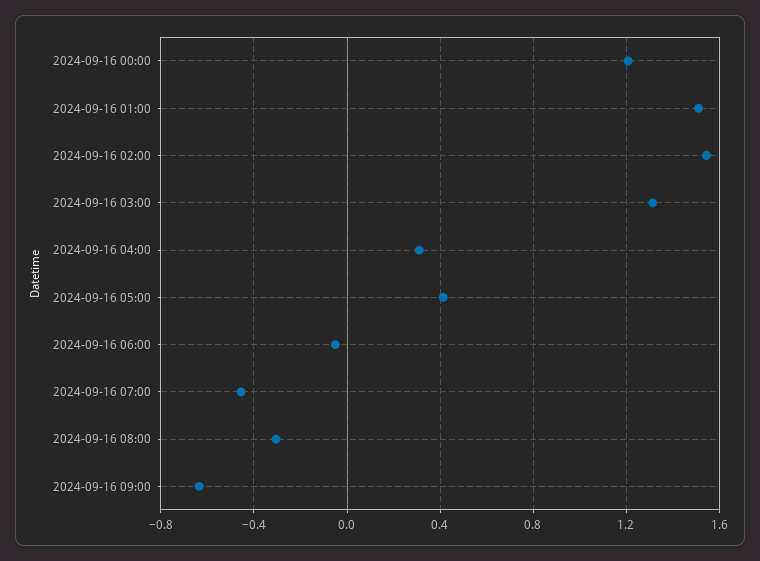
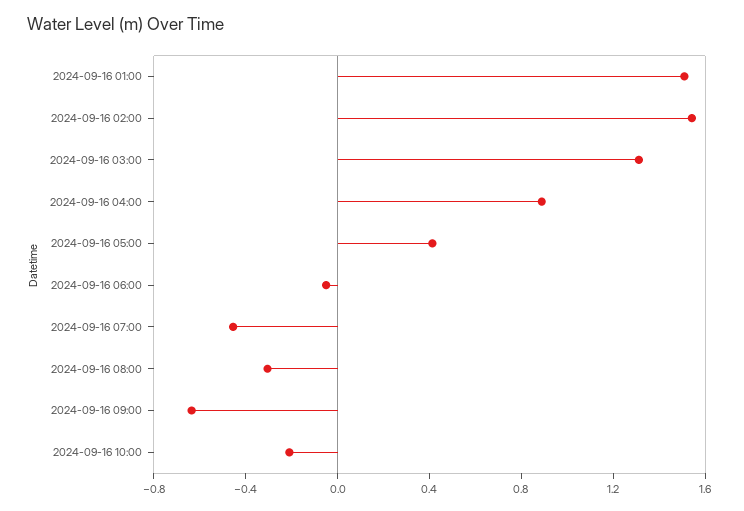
2024-09-16 00:00: 1.2 -> none
2024-09-16 04:00: 0.3 -> 0.9
2024-09-16 10:00: none -> -0.2

